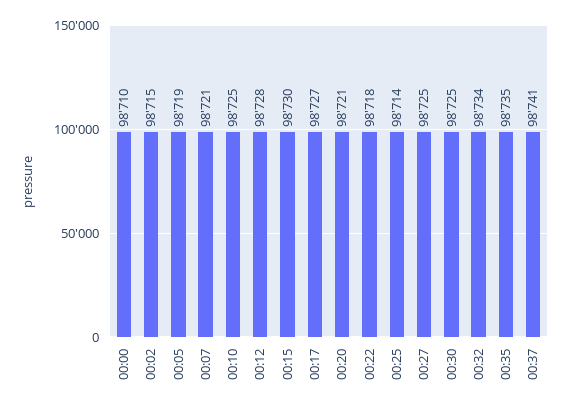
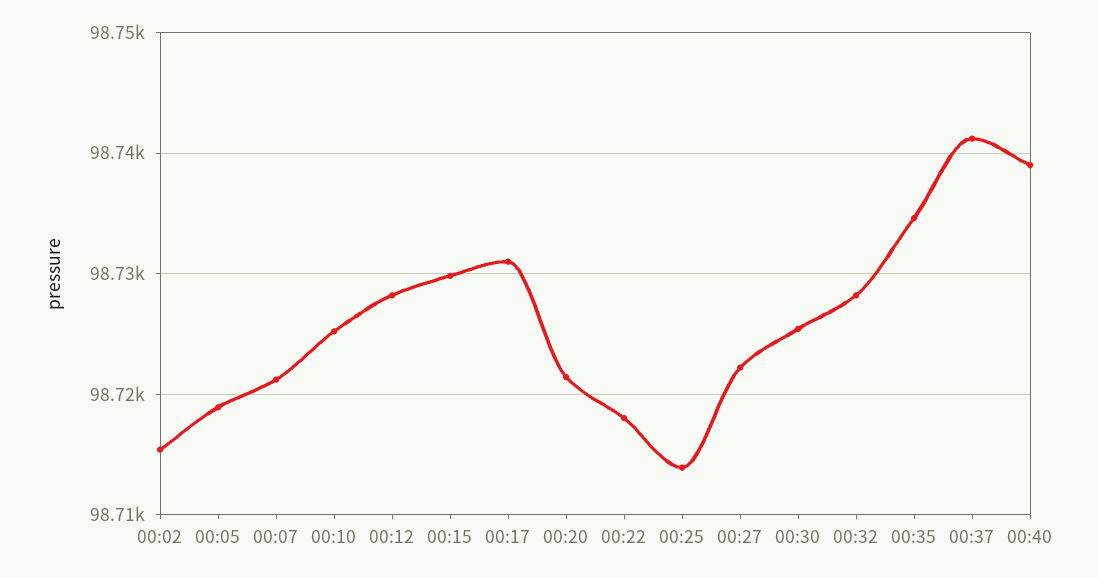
00:00: 98710 -> none
00:17: 98727 -> 98731
00:27: 98725 -> 98722
00:32: 98734 -> 98728
00:40: none -> 98739

